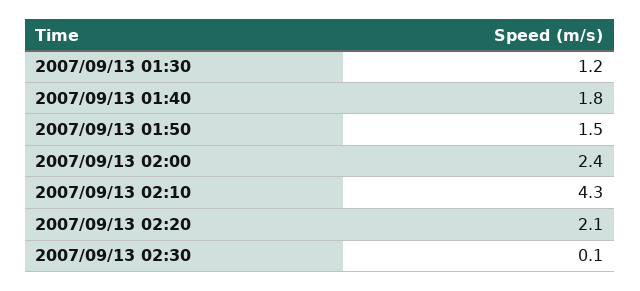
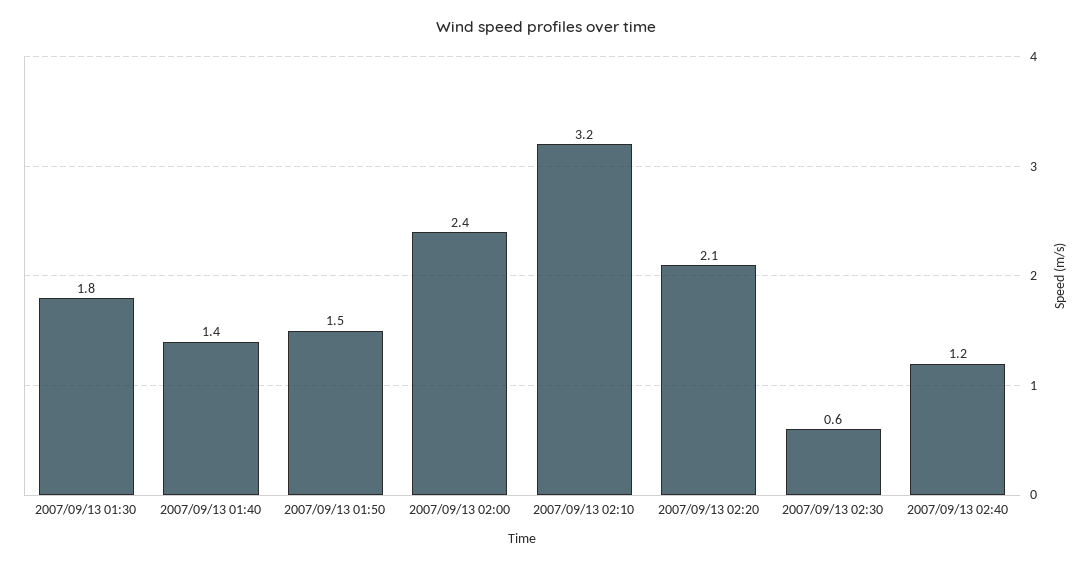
2007/09/13 01:30: 1.2 -> 1.8
2007/09/13 01:40: 1.8 -> 1.4
2007/09/13 02:10: 4.3 -> 3.2
2007/09/13 02:30: 0.1 -> 0.6
2007/09/13 02:40: none -> 1.2

